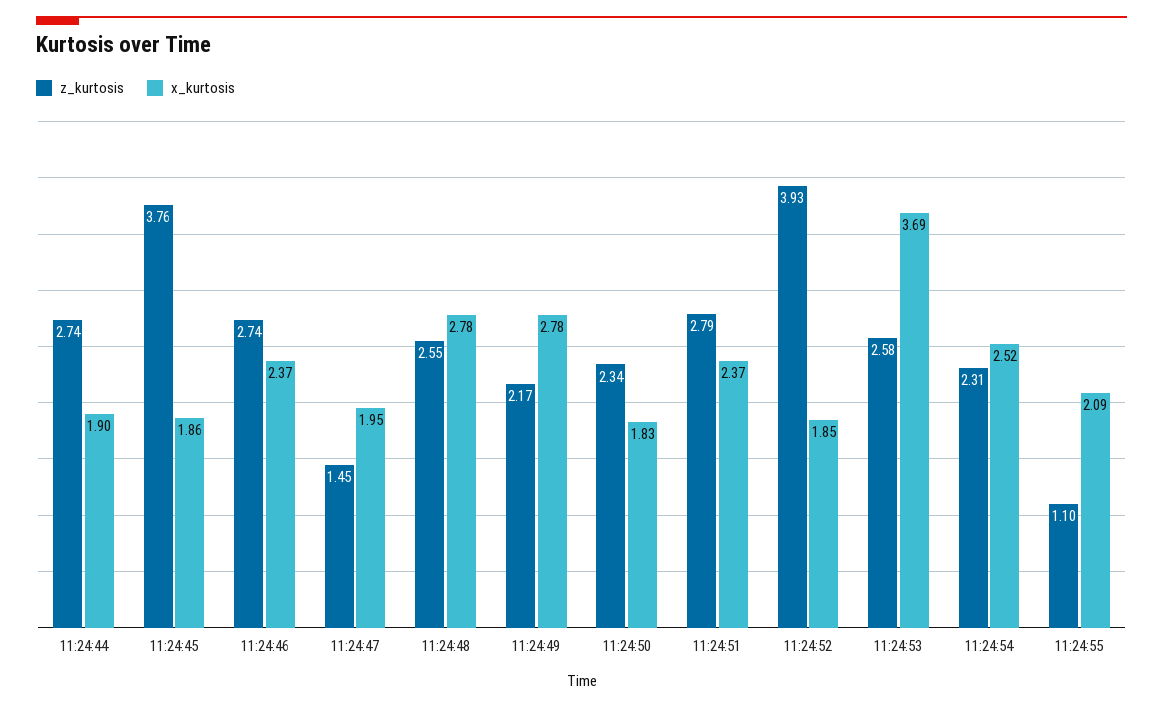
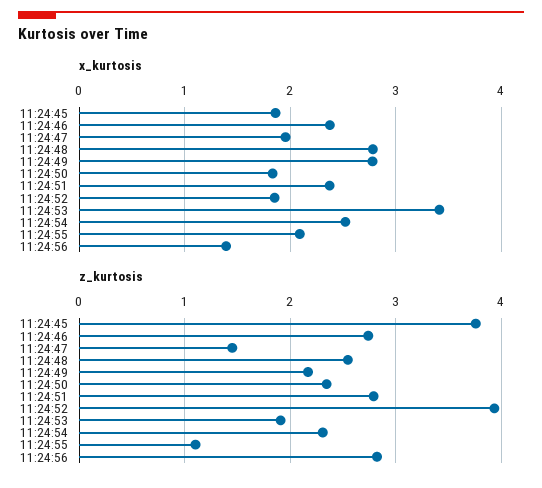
z_kurtosis, 11:24:44: 2.74 -> none
x_kurtosis, 11:24:44: 1.9 -> none
z_kurtosis, 11:24:53: 2.58 -> 1.9
x_kurtosis, 11:24:53: 3.69 -> 3.4
x_kurtosis, 11:24:56: none -> 1.4
z_kurtosis, 11:24:56: none -> 2.8

